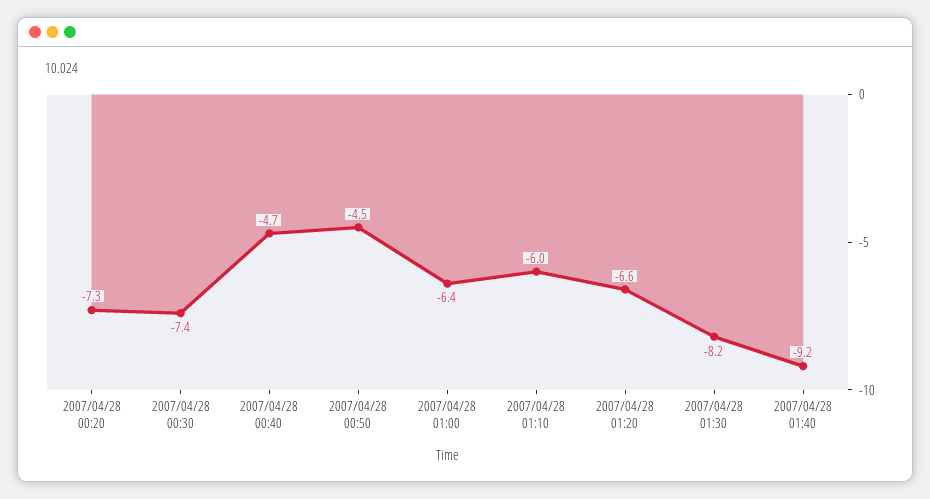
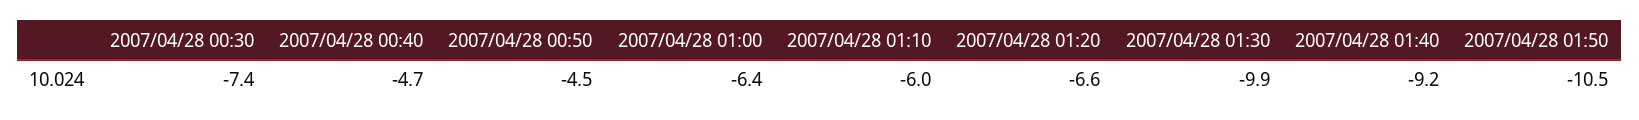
2007/04/28 00:20: -7.3 -> none
2007/04/28 01:30: -8.2 -> -9.9
2007/04/28 01:50: none -> -10.5

